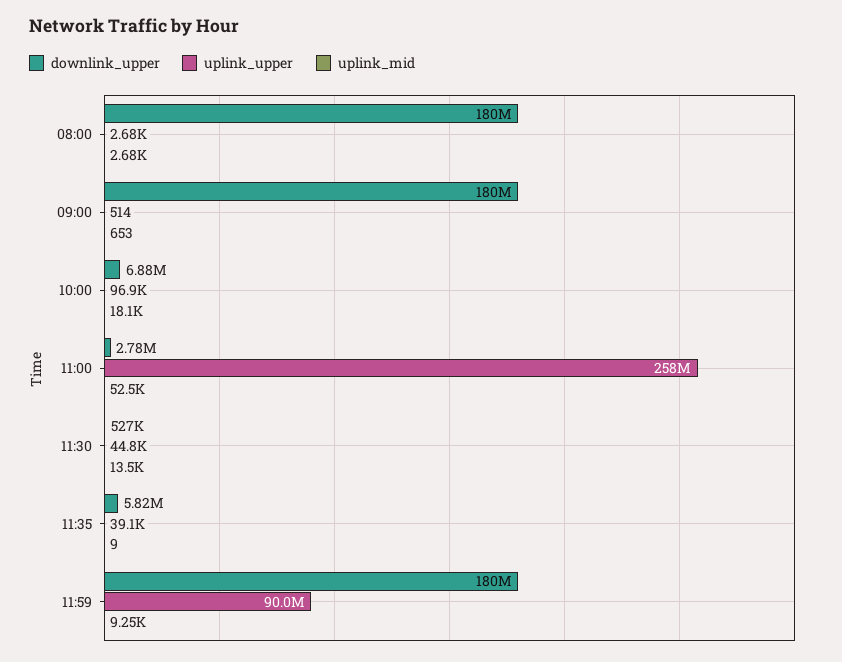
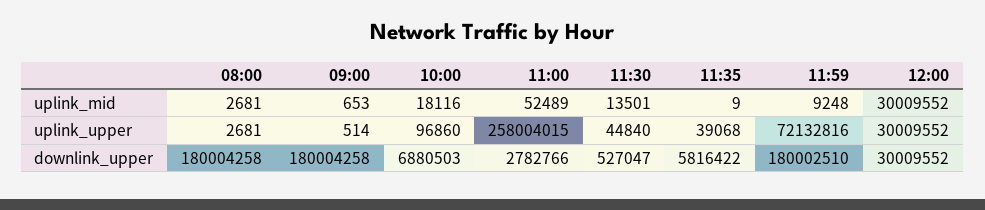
uplink_upper, 11:59: 90000000 -> 72132816
uplink_mid, 12:00: none -> 30009552
uplink_upper, 12:00: none -> 30009552
downlink_upper, 12:00: none -> 30009552

